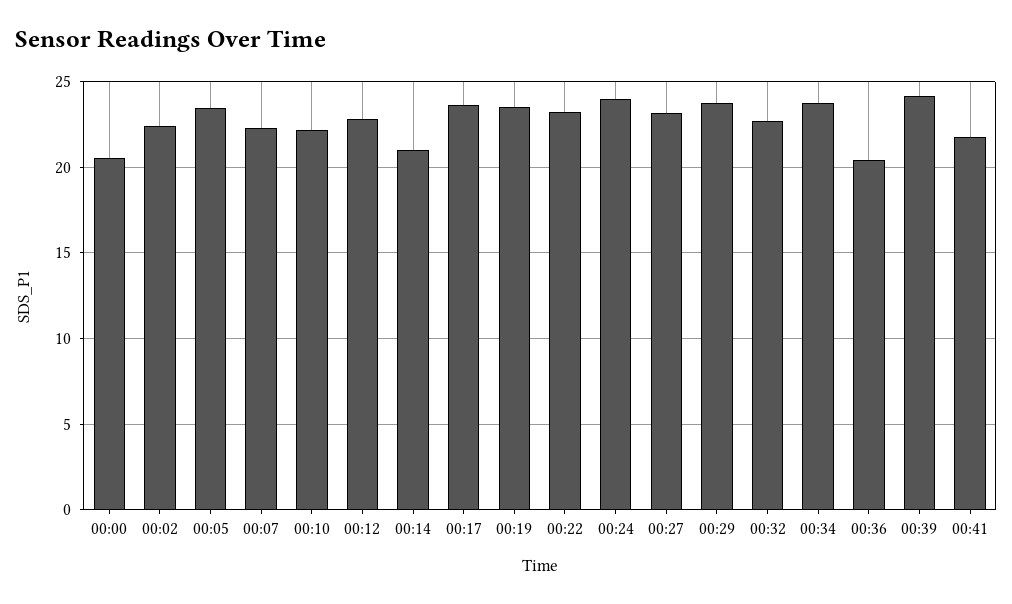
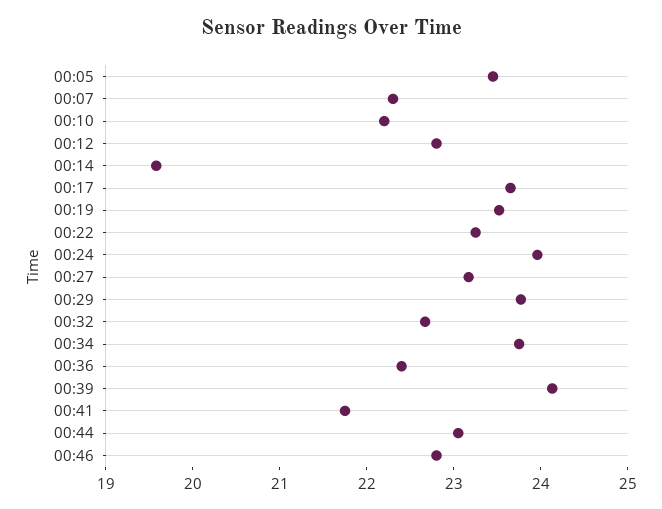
00:00: 20.5 -> none
00:02: 22.5 -> none
00:14: 21 -> 19.6
00:36: 20.5 -> 22.4
00:44: none -> 23
00:46: none -> 22.8

